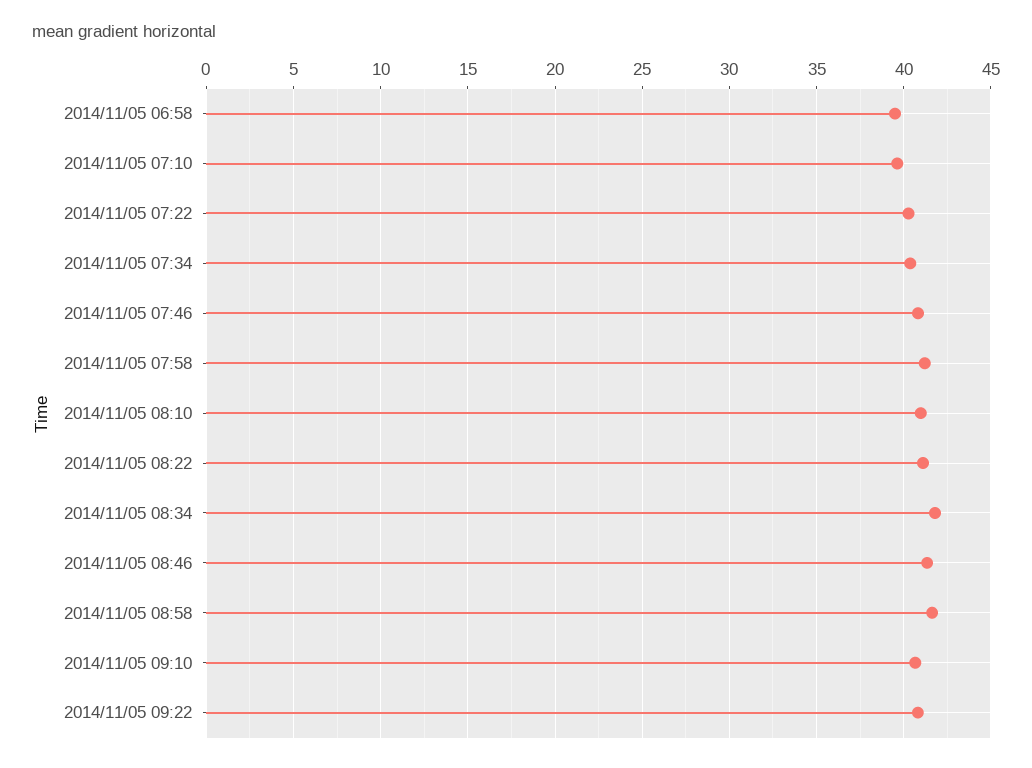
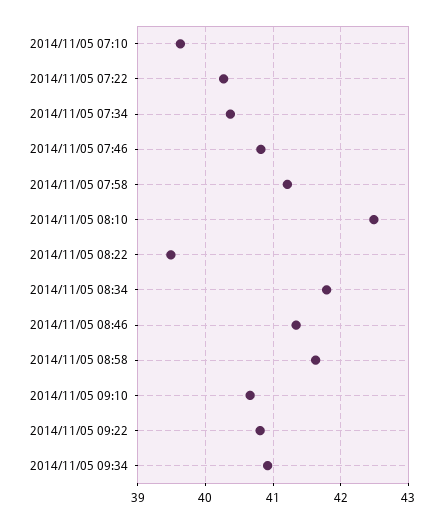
2014/11/05 06:58: 39.5 -> none
2014/11/05 08:10: 41 -> 42.5
2014/11/05 08:22: 41 -> 39.5
2014/11/05 09:34: none -> 40.9

